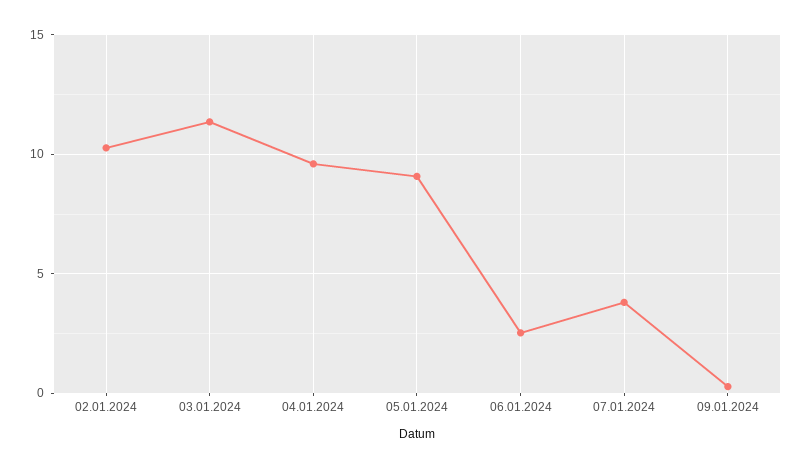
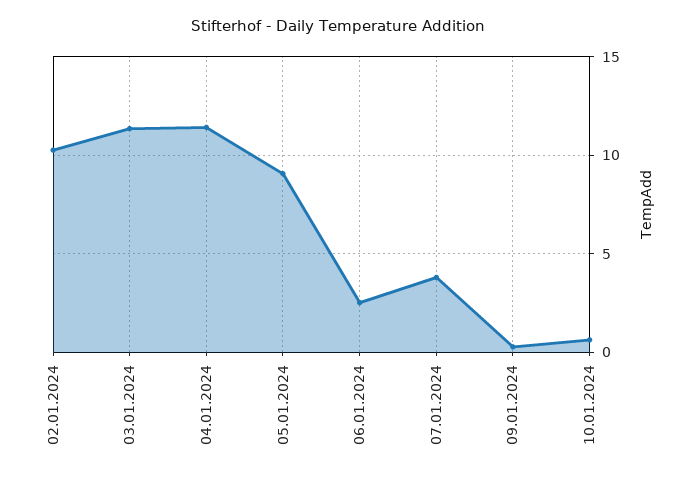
04.01.2024: 9.5 -> 11.5
10.01.2024: none -> 0.5

